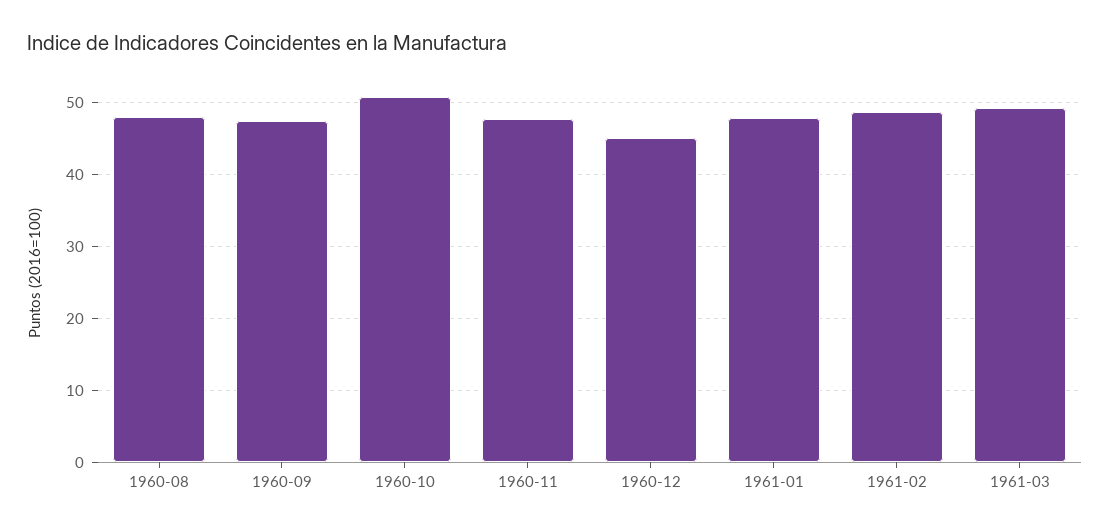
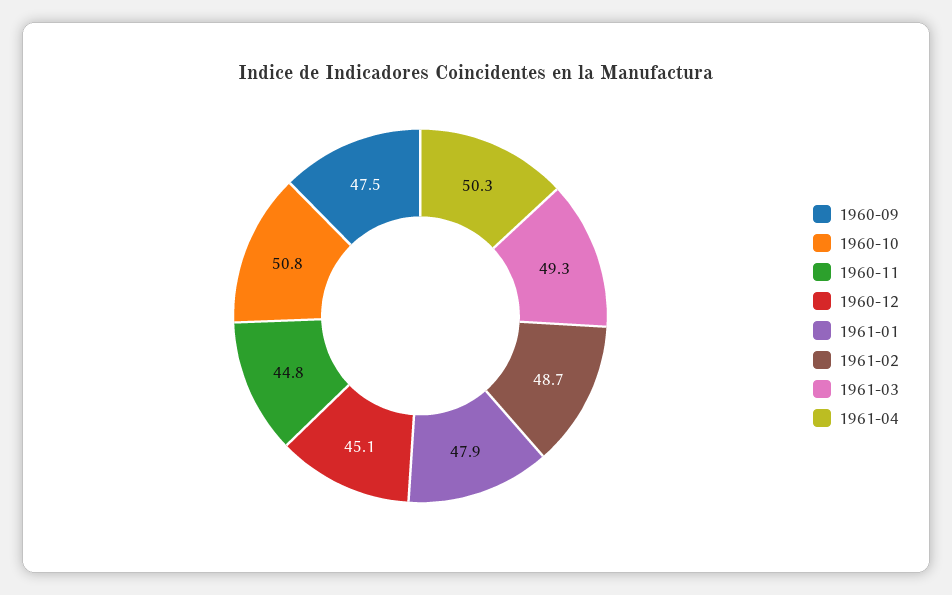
1960-08: 48 -> none
1960-11: 48 -> 44.8
1961-04: none -> 50.3

